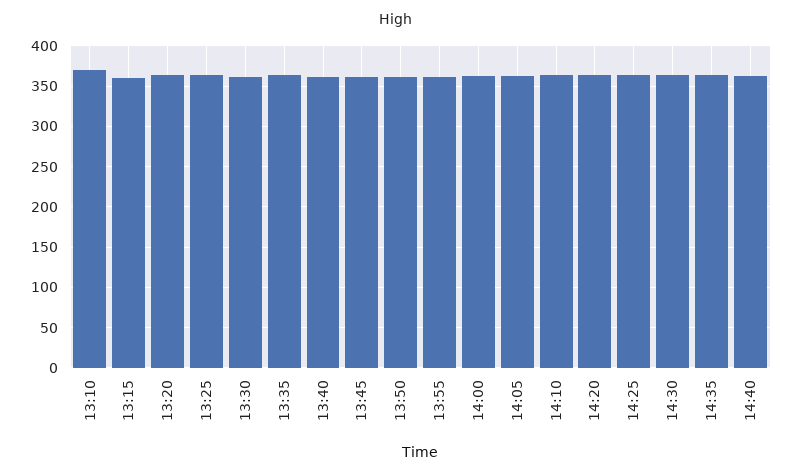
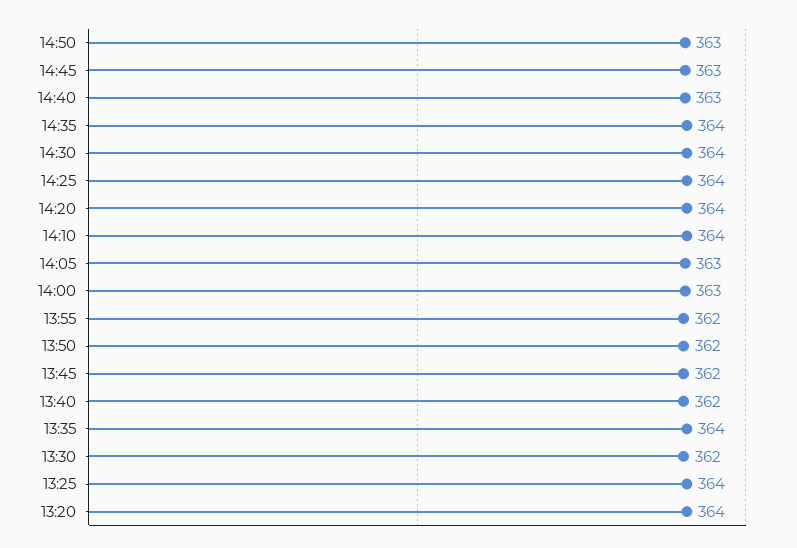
13:10: 370 -> none
13:15: 360 -> none
14:50: none -> 363
14:45: none -> 363

